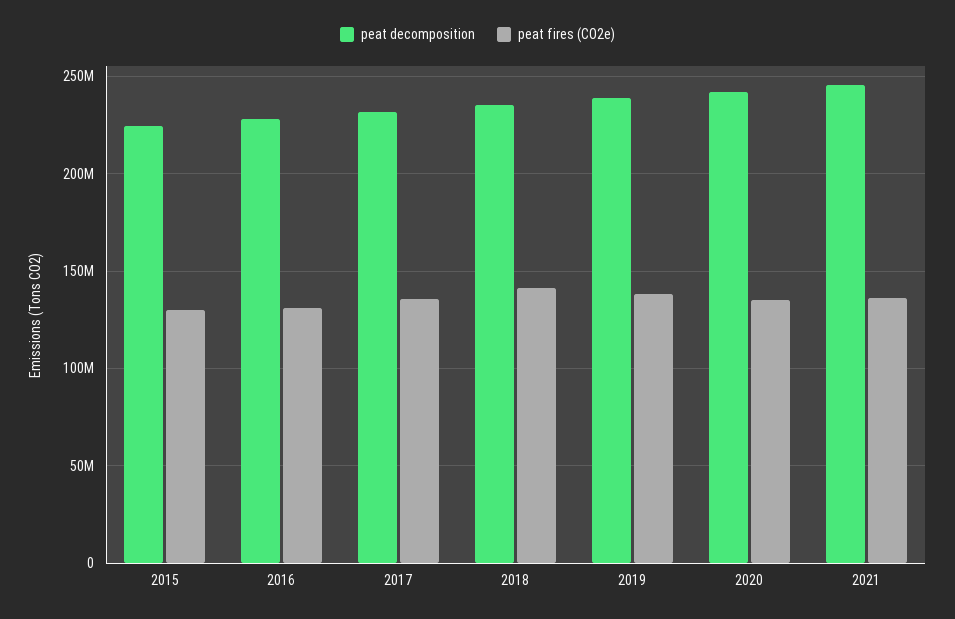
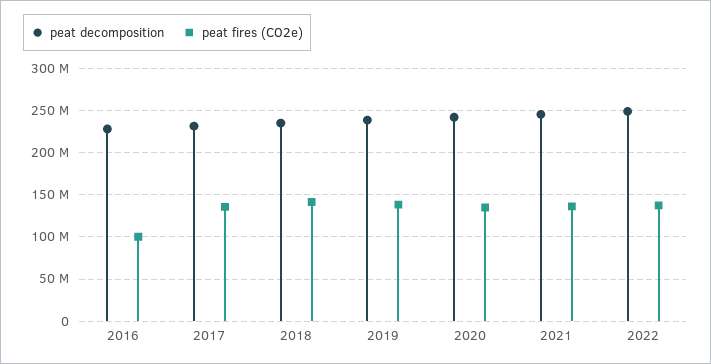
peat decomposition, 2015: 225000000 -> none
peat fires (CO2e), 2015: 130000000 -> none
peat fires (CO2e), 2016: 130000000 -> 100000000
peat decomposition, 2022: none -> 250000000
peat fires (CO2e), 2022: none -> 140000000

